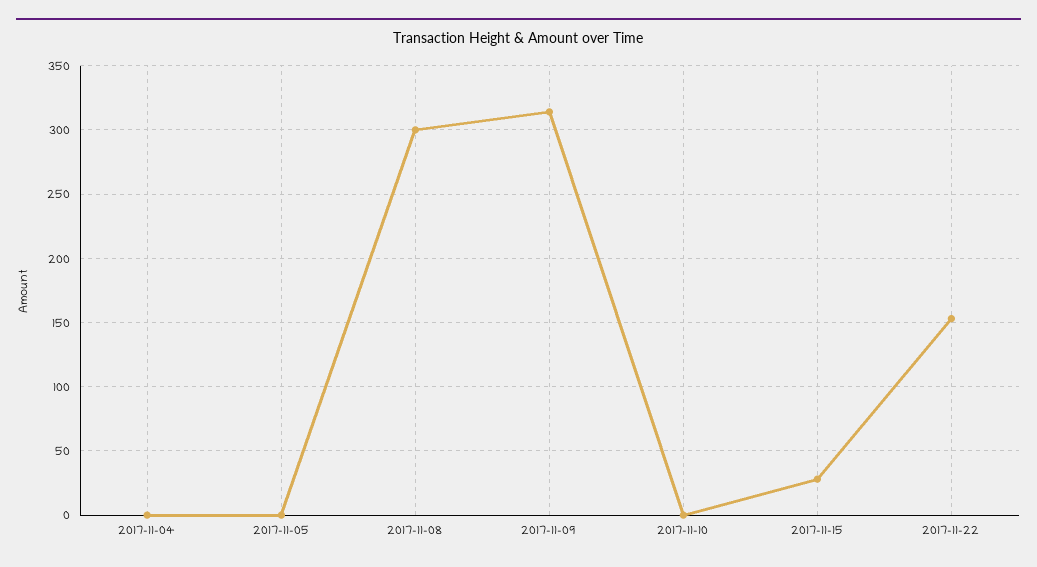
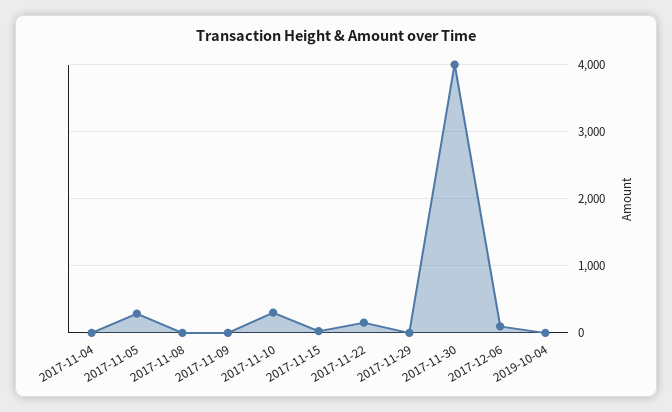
2017-11-05: 0 -> 300
2017-11-08: 300 -> 0
2017-11-09: 315 -> 0
2017-11-10: 0 -> 300
2017-11-29: none -> 0
2017-11-30: none -> 4000
2017-12-06: none -> 100
2019-10-04: none -> 0

